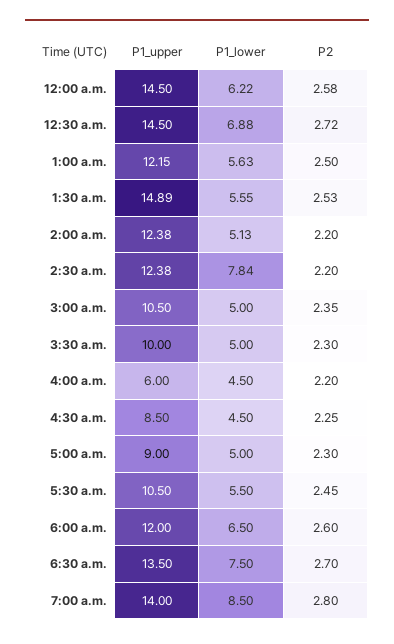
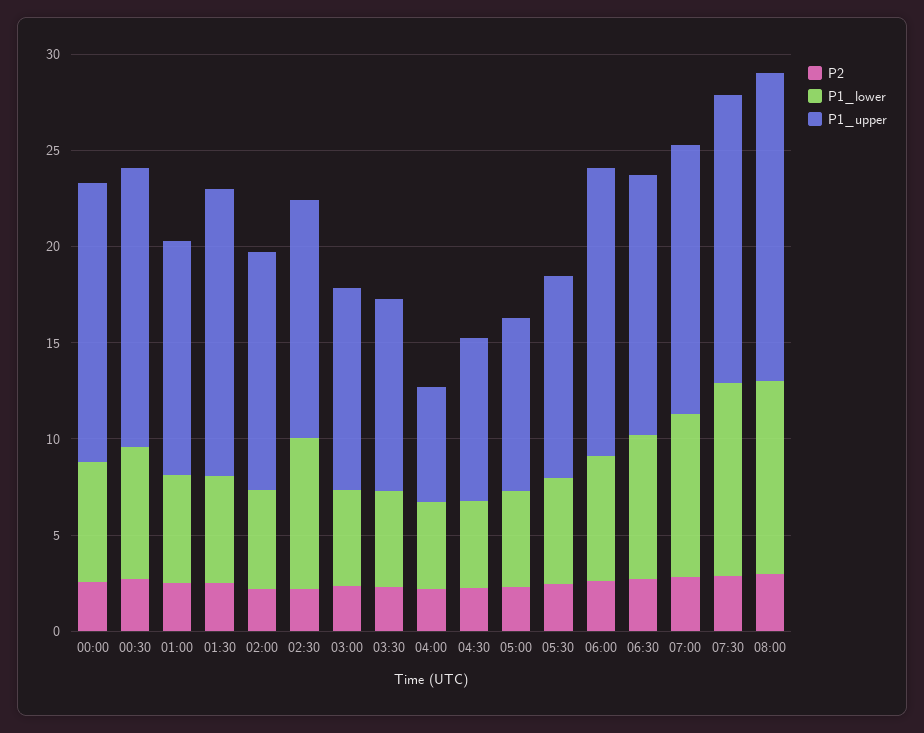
P1_upper, 6:00 a.m.: 12 -> 15
P2, 07:30: none -> 3
P1_lower, 07:30: none -> 10
P1_upper, 07:30: none -> 15
P2, 08:00: none -> 3
P1_lower, 08:00: none -> 10
P1_upper, 08:00: none -> 16

